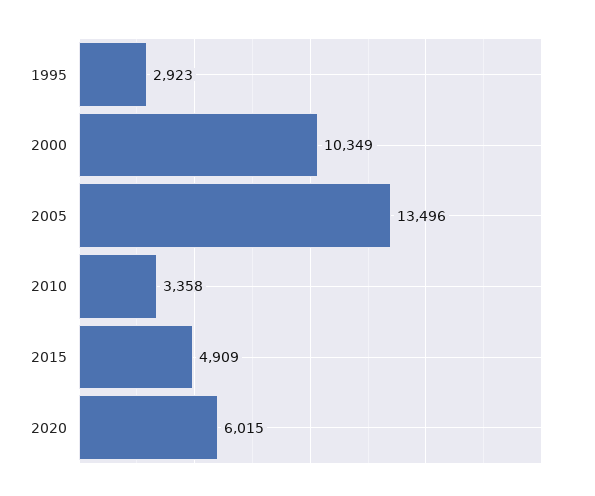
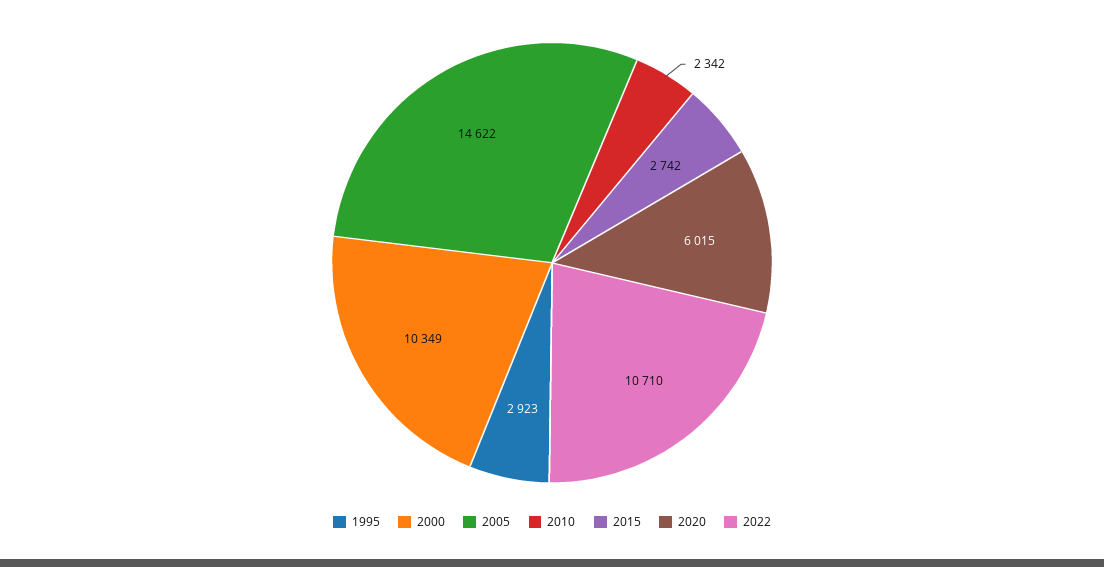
2005: 13496 -> 14622
2010: 3358 -> 2342
2015: 4909 -> 2742
2022: none -> 10710

